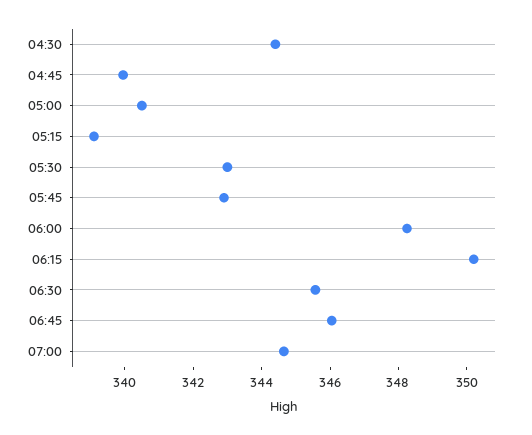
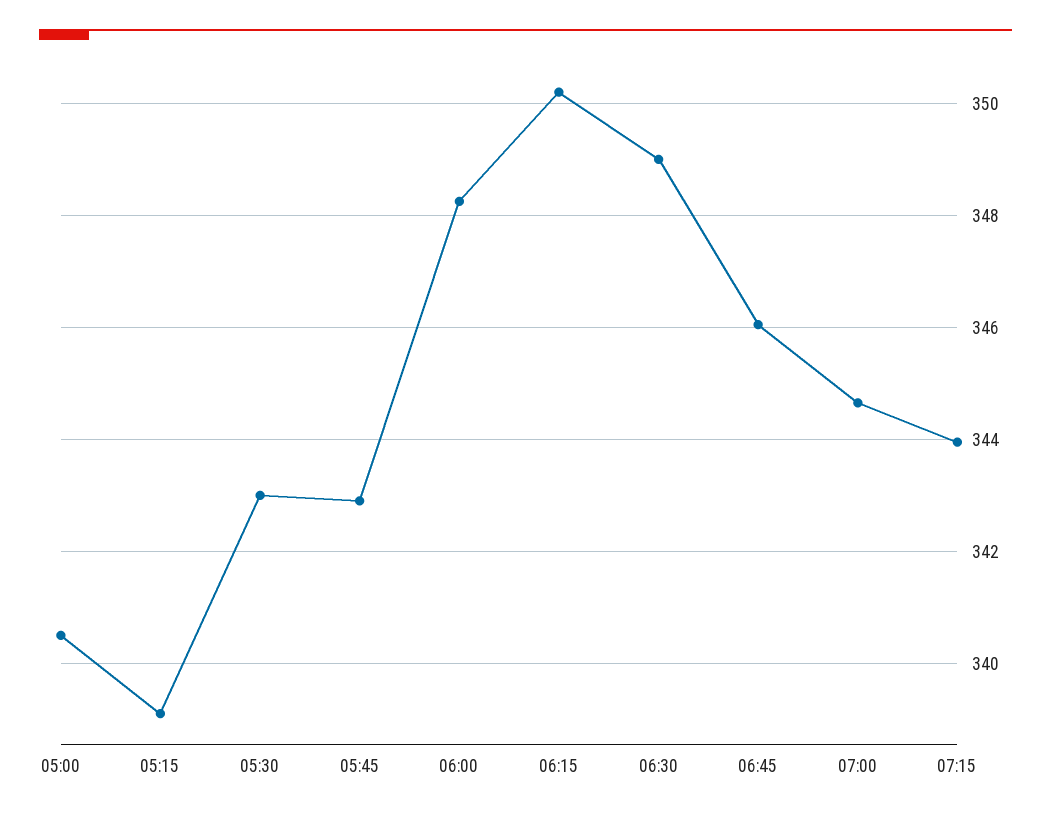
04:30: 344.5 -> none
04:45: 340 -> none
06:30: 345.5 -> 349
07:15: none -> 344

